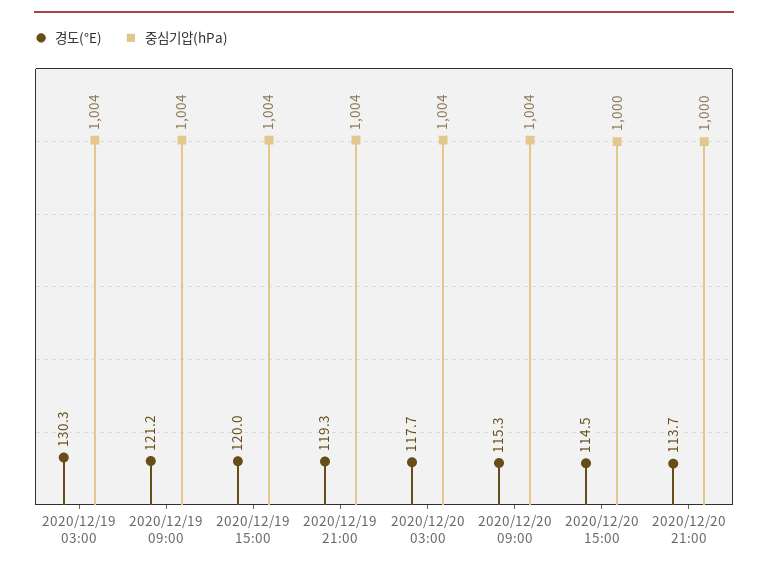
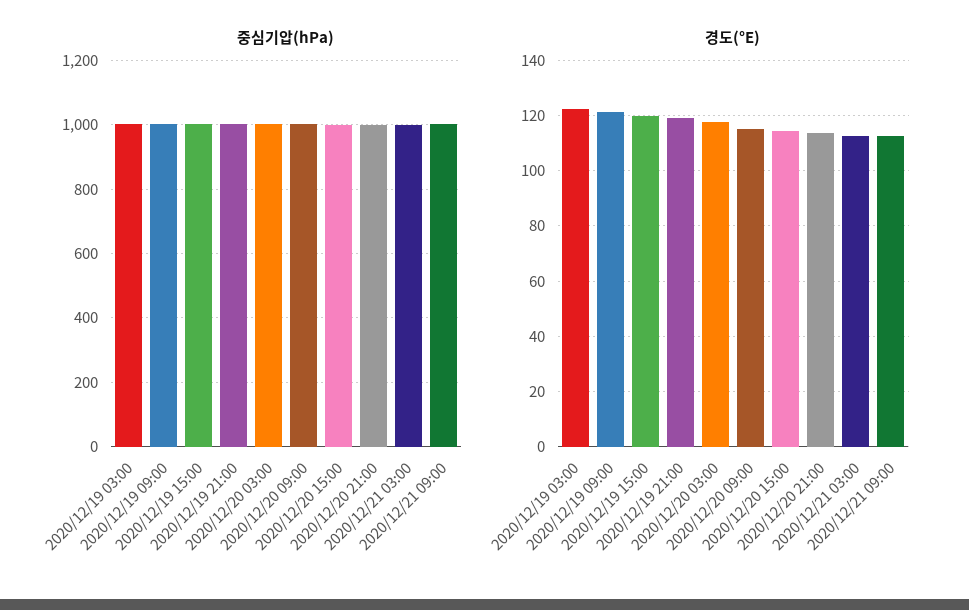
경도(°E), 2020/12/19 03:00: 130.3 -> 122.5
중심기압(hPa), 2020/12/21 03:00: none -> 1000
중심기압(hPa), 2020/12/21 09:00: none -> 1000
경도(°E), 2020/12/21 03:00: none -> 112.5
경도(°E), 2020/12/21 09:00: none -> 112.5

